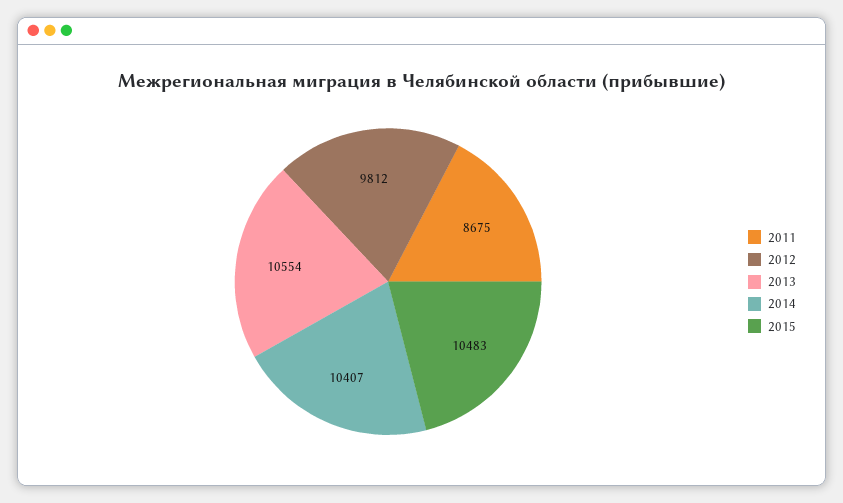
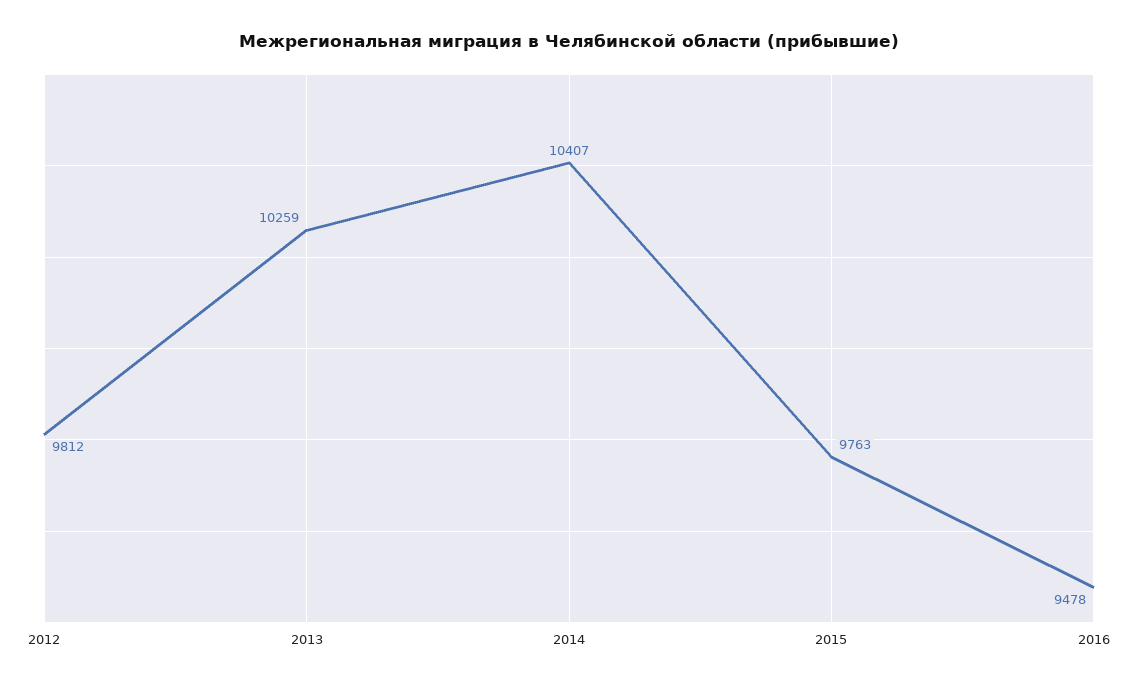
2011: 8675 -> none
2013: 10554 -> 10259
2015: 10483 -> 9763
2016: none -> 9478

